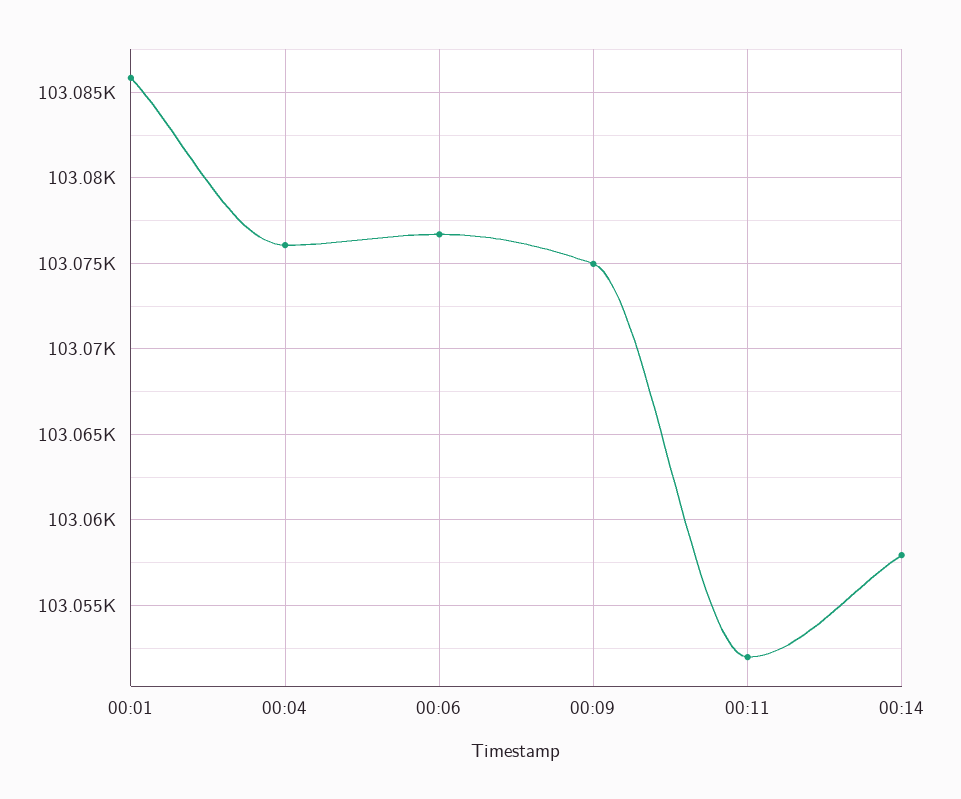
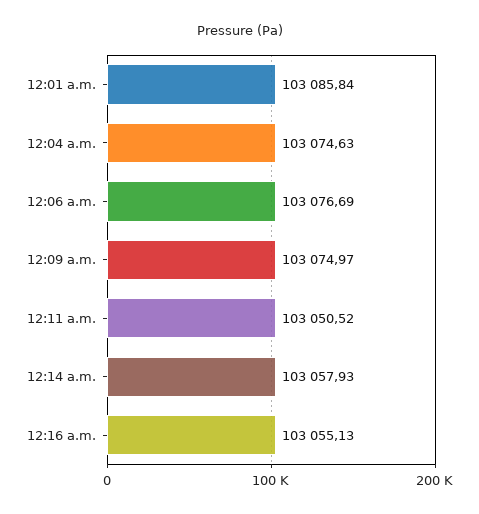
00:04: 103076 -> 103074.63
00:11: 103052 -> 103050.52
12:16 a.m.: none -> 103055.13

